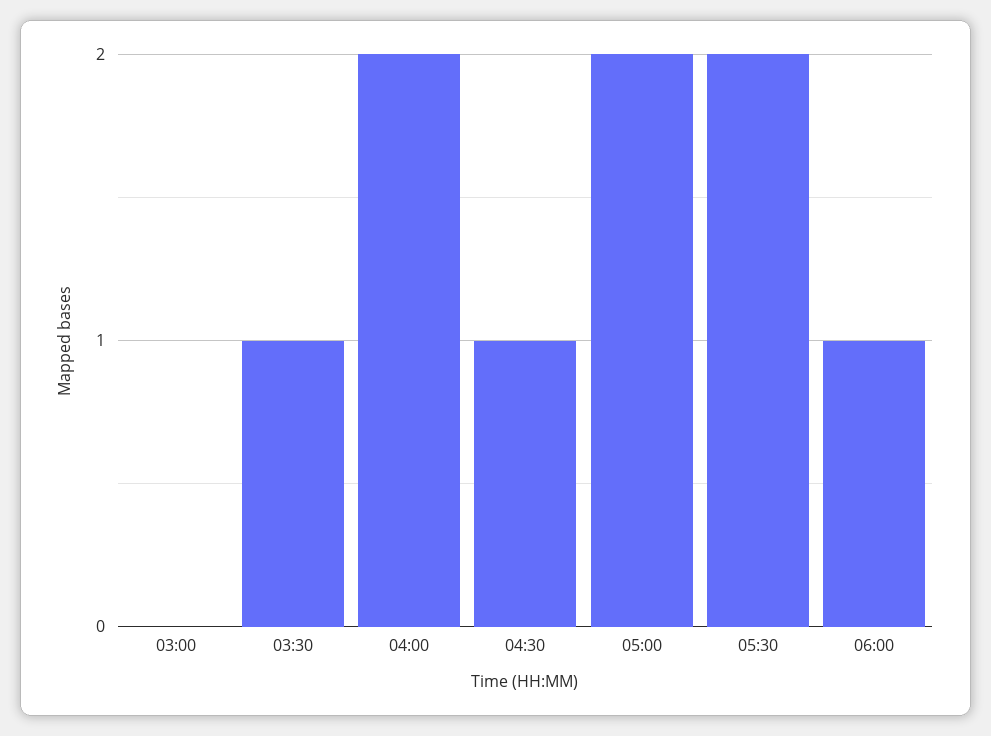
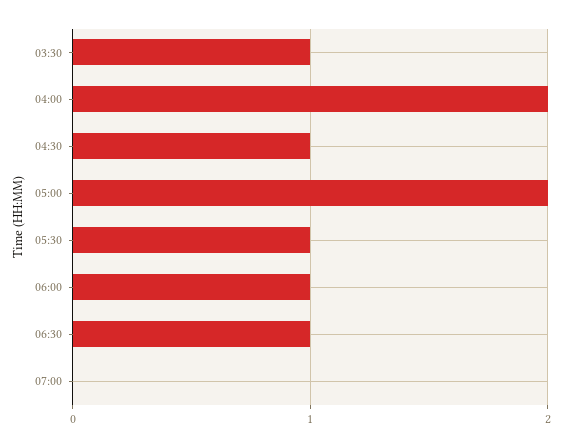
03:00: 0 -> none
05:30: 2 -> 1
06:30: none -> 1
07:00: none -> 0

